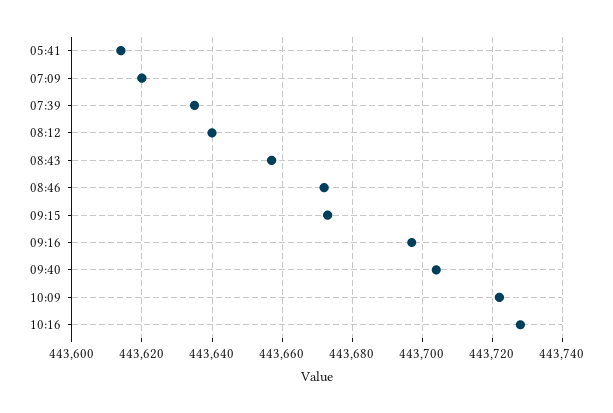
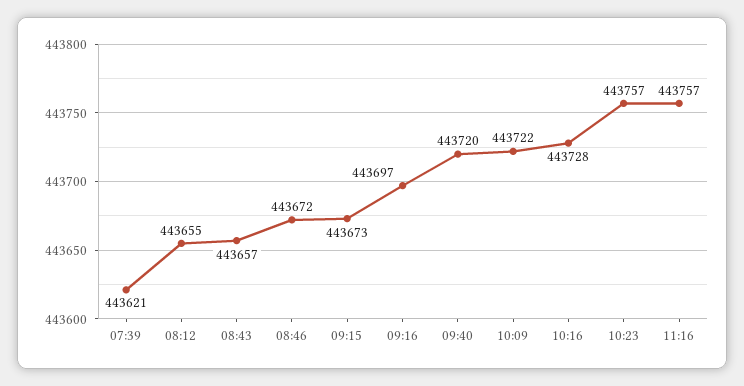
05:41: 443615 -> none
07:09: 443620 -> none
07:39: 443635 -> 443621
08:12: 443640 -> 443655
09:40: 443705 -> 443720
10:23: none -> 443757
11:16: none -> 443757

